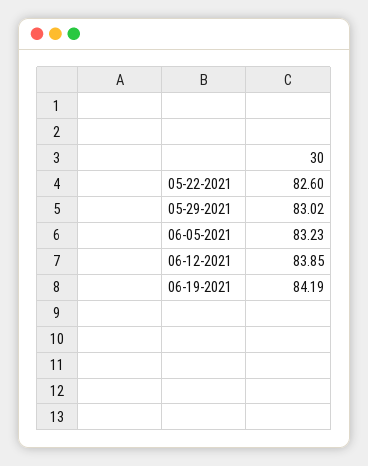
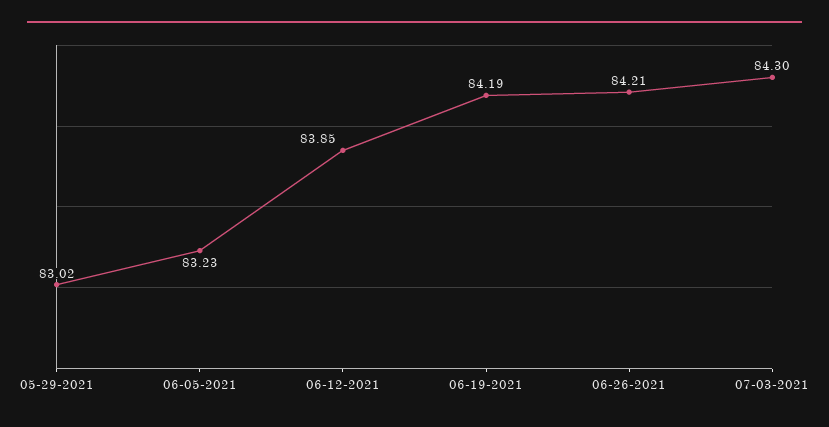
05-22-2021: 82.6 -> none
06-26-2021: none -> 84.21
07-03-2021: none -> 84.3

